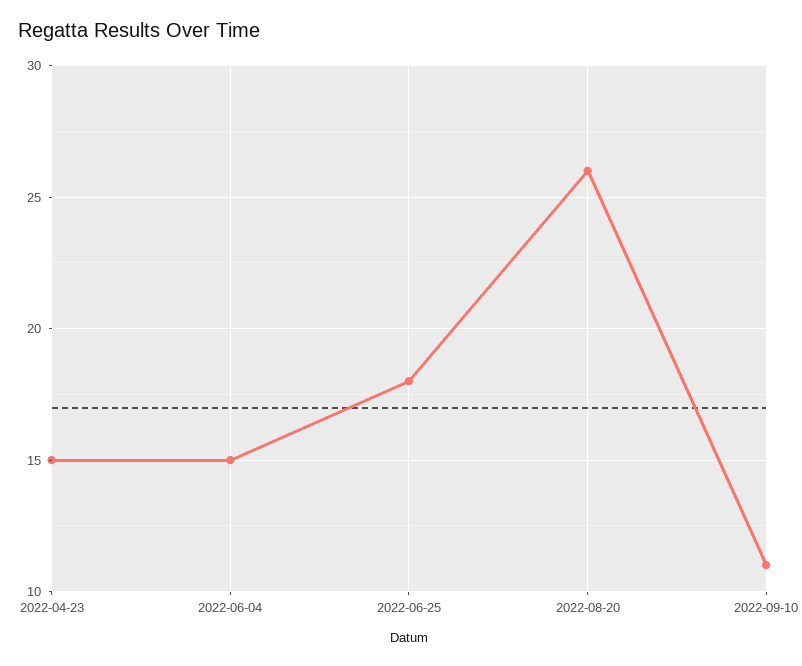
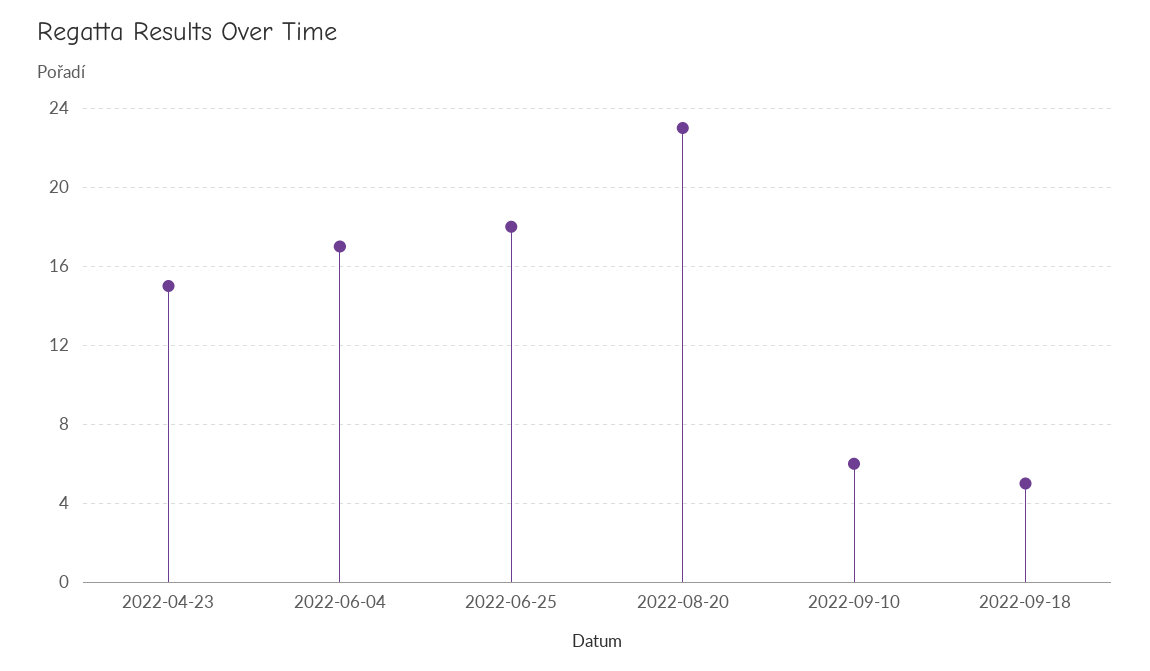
2022-06-04: 15 -> 17
2022-08-20: 26 -> 23
2022-09-10: 11 -> 6
2022-09-18: none -> 5

